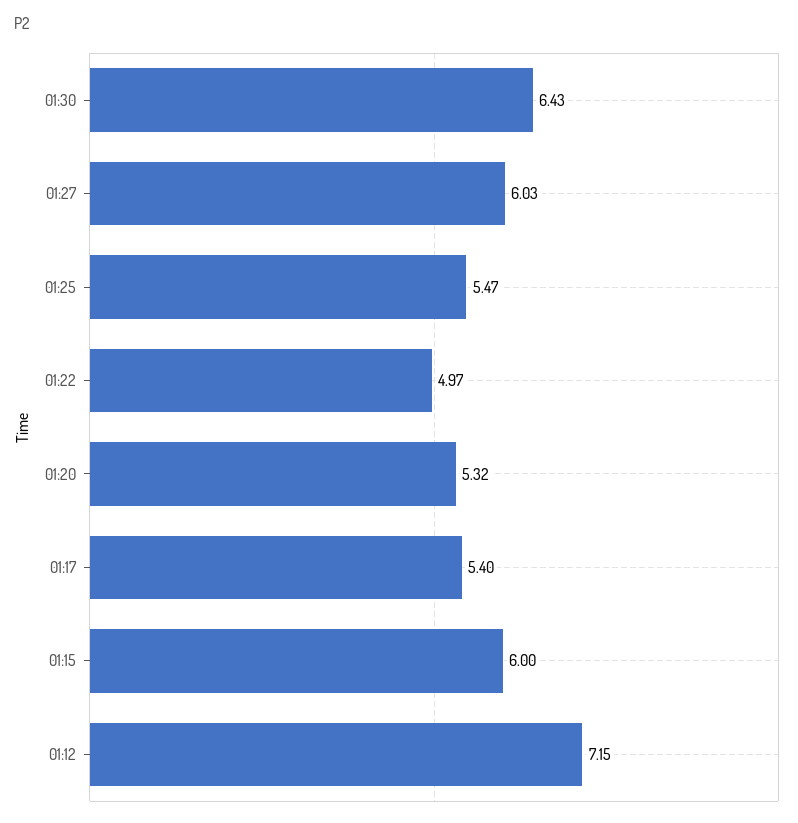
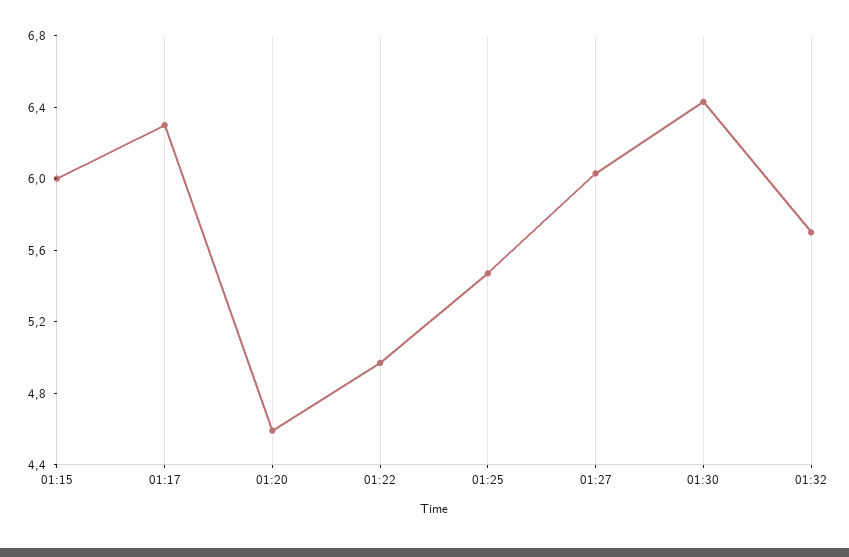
01:20: 5.32 -> 4.6
01:17: 5.4 -> 6.3
01:12: 7.15 -> none
01:32: none -> 5.7

